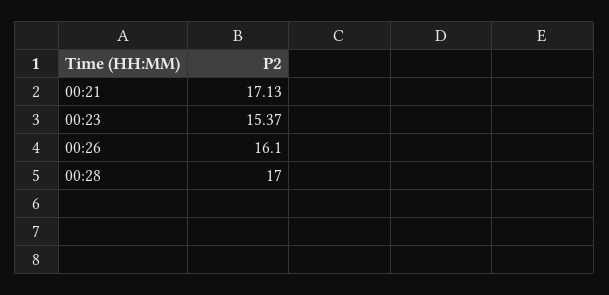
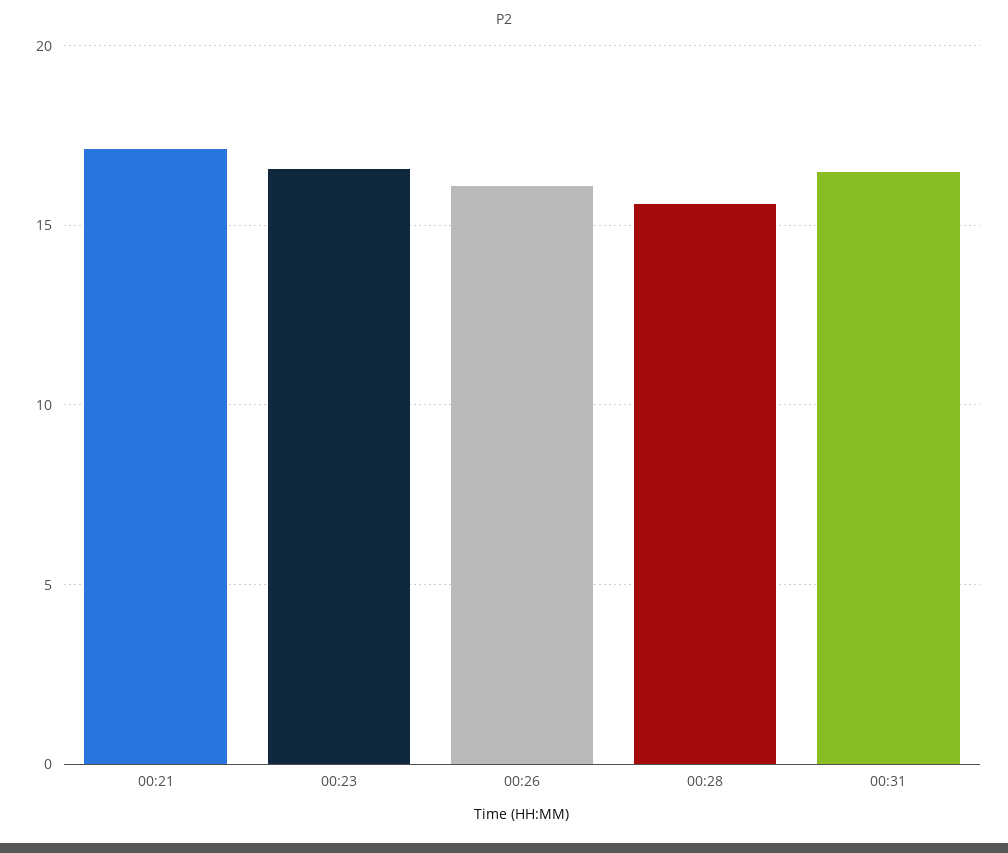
00:23: 15.37 -> 16.5
00:28: 17 -> 15.5
00:31: none -> 16.5

